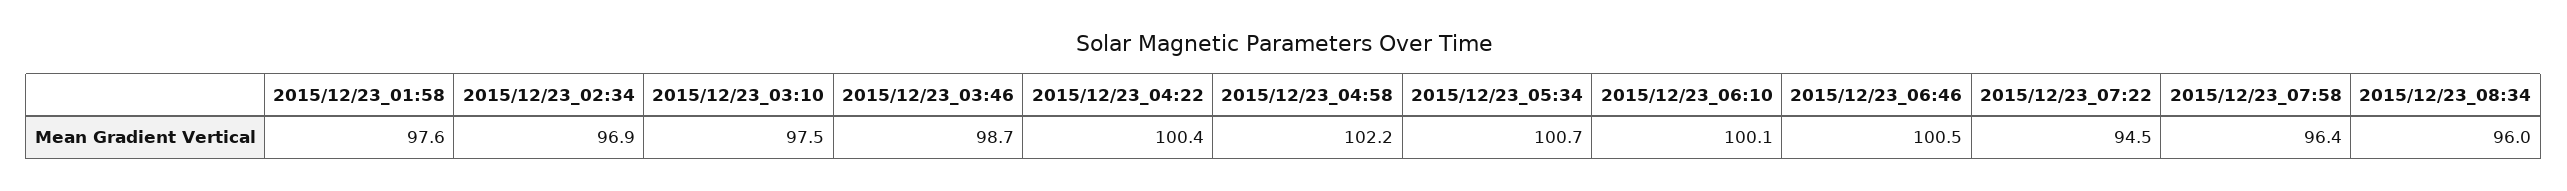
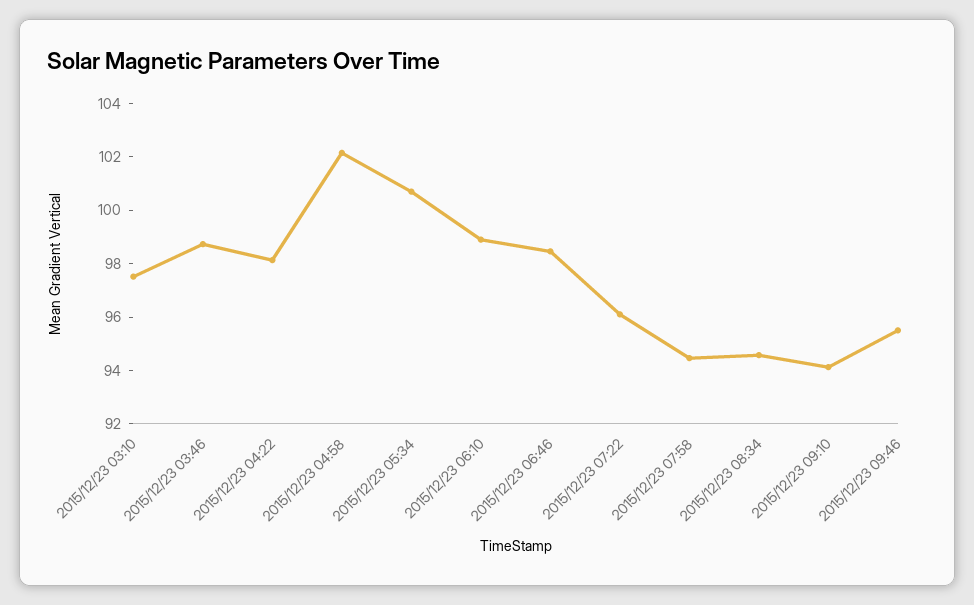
2015/12/23_01:58: 97.6 -> none
2015/12/23_02:34: 96.9 -> none
2015/12/23_04:22: 100.4 -> 98
2015/12/23_06:10: 100.1 -> 99
2015/12/23_06:46: 100.5 -> 98.5
2015/12/23_07:22: 94.5 -> 96
2015/12/23_07:58: 96.4 -> 94.5
2015/12/23_08:34: 96 -> 94.5
2015/12/23 09:10: none -> 94
2015/12/23 09:46: none -> 95.5

